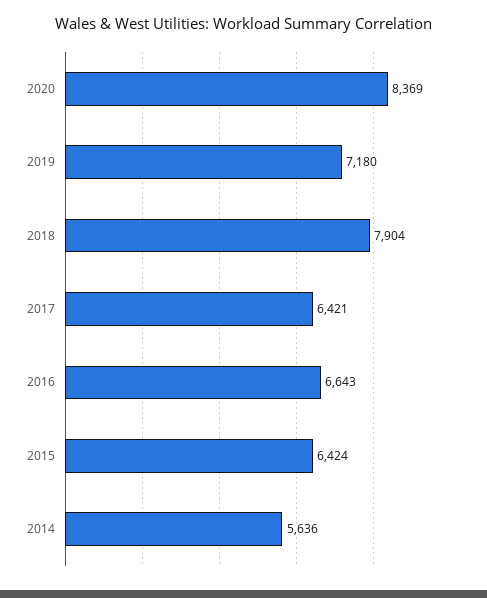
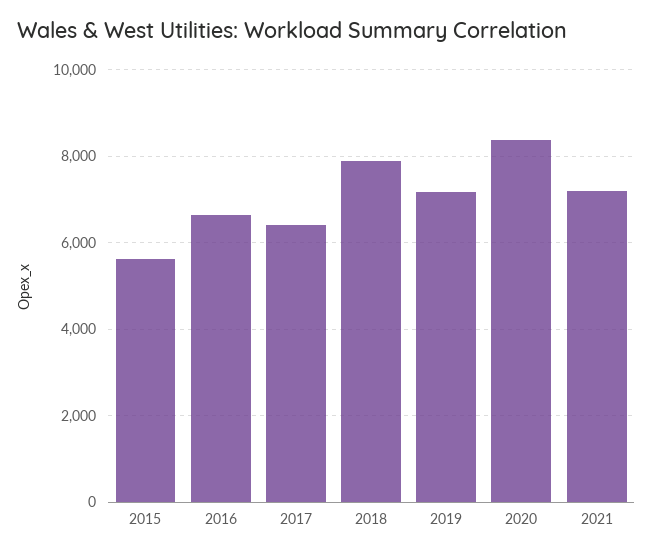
2015: 6424 -> 5600
2014: 5636 -> none
2021: none -> 7200

